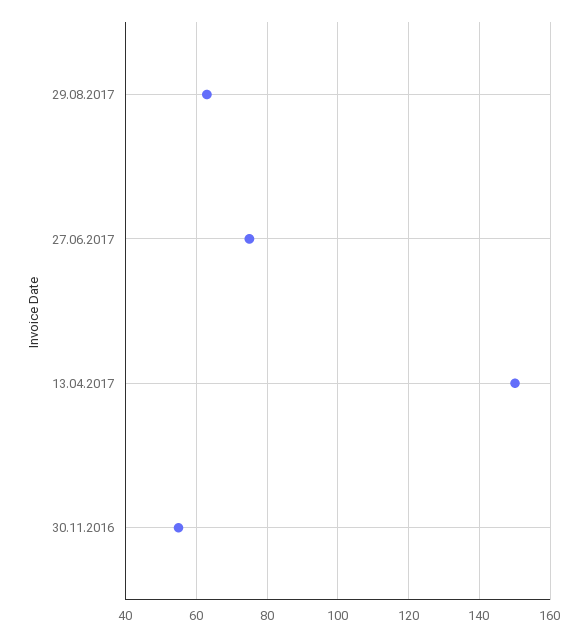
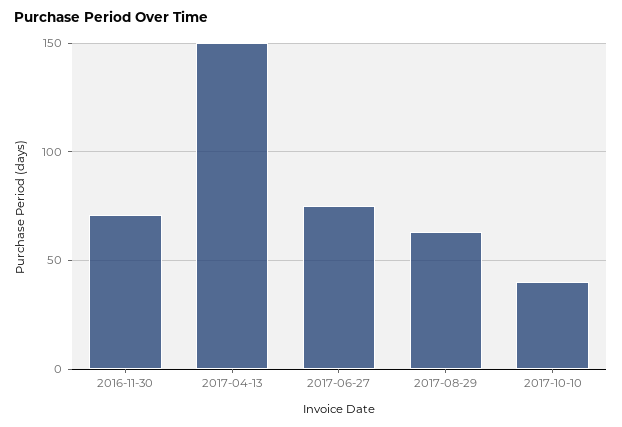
30.11.2016: 55 -> 70
2017-10-10: none -> 40

